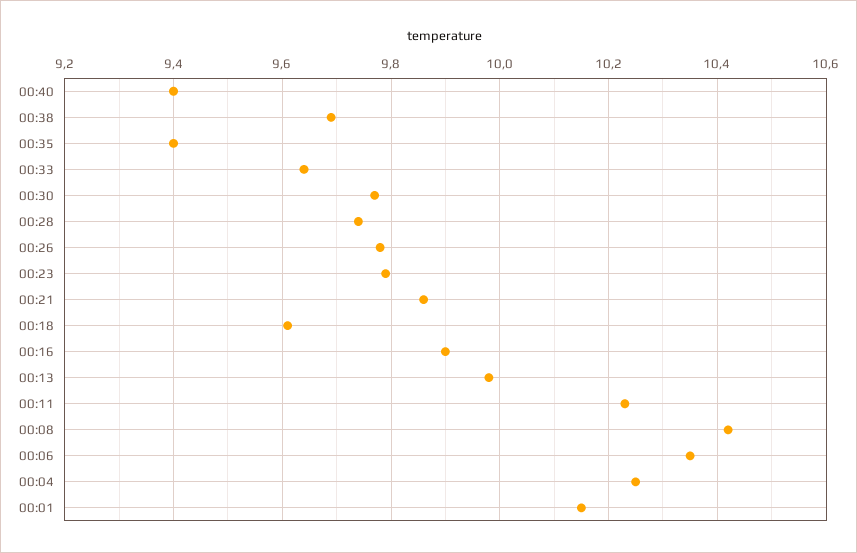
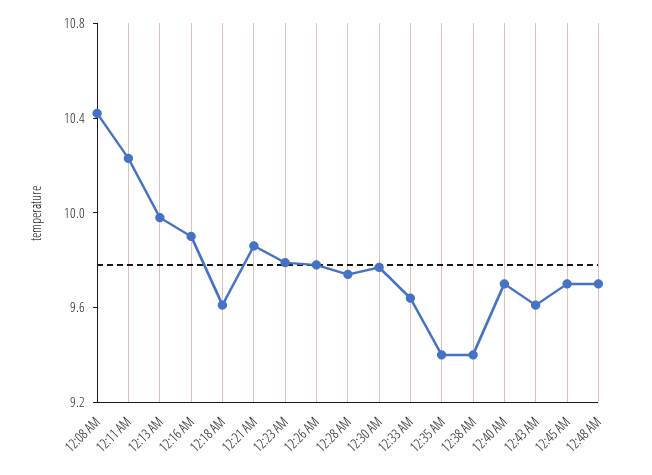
00:40: 9.4 -> 9.7
00:38: 9.7 -> 9.4
00:06: 10.35 -> none
00:04: 10.25 -> none
00:01: 10.15 -> none
12:43 AM: none -> 9.6
12:45 AM: none -> 9.7
12:48 AM: none -> 9.7

